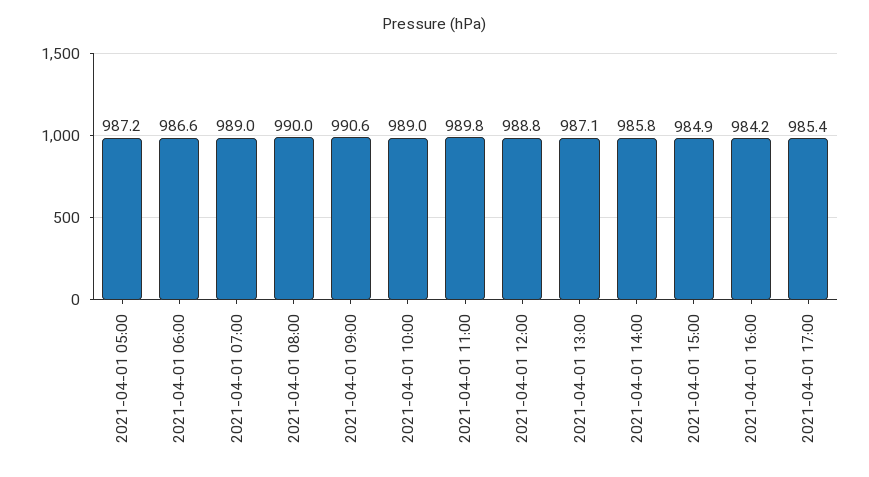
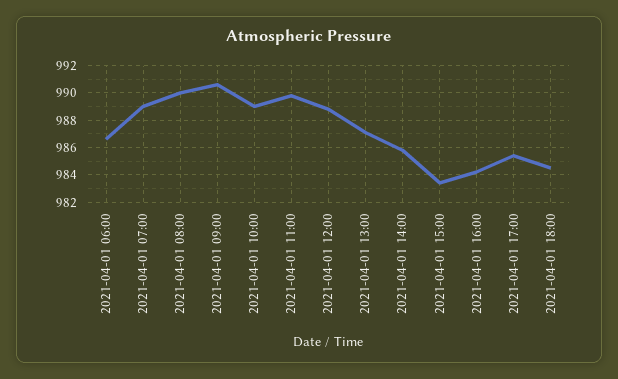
2021-04-01 05:00: 987.2 -> none
2021-04-01 15:00: 984.9 -> 983.5
2021-04-01 18:00: none -> 984.5

